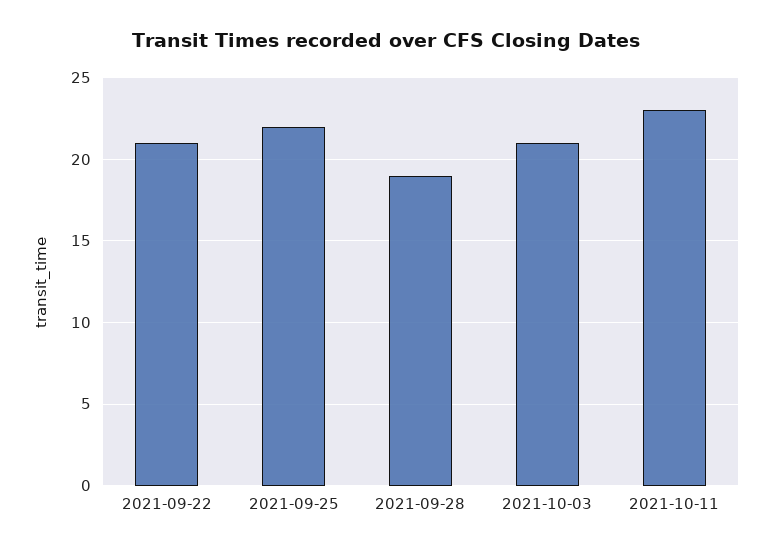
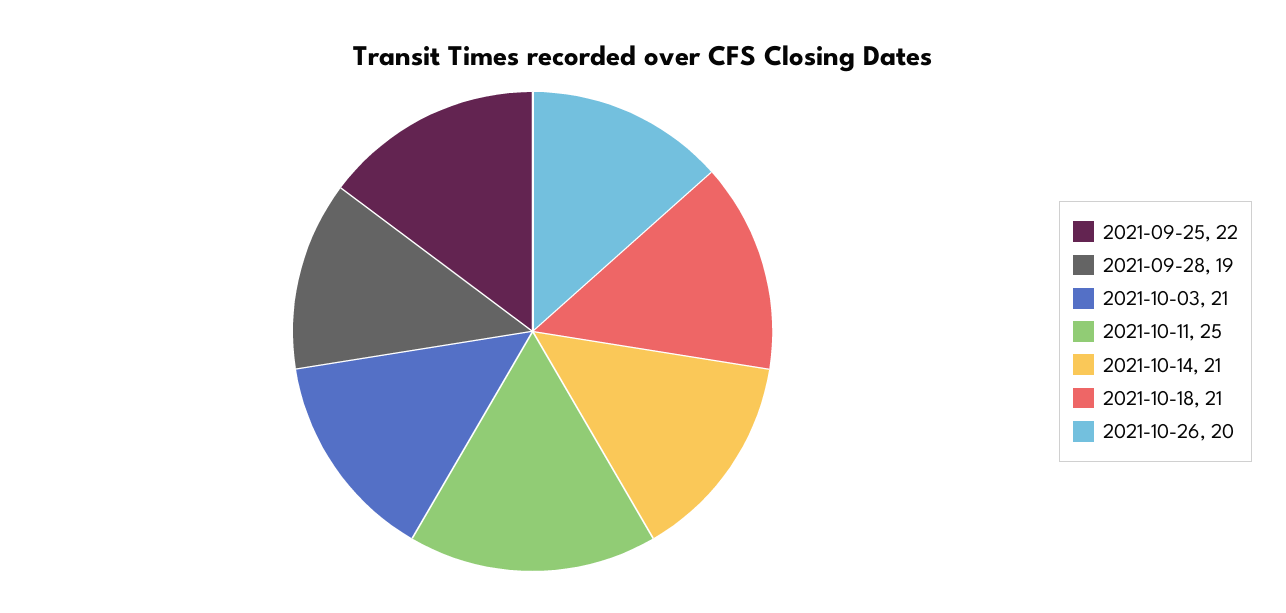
2021-09-22: 21 -> none
2021-10-11: 23 -> 25
2021-10-14: none -> 21
2021-10-18: none -> 21
2021-10-26: none -> 20

